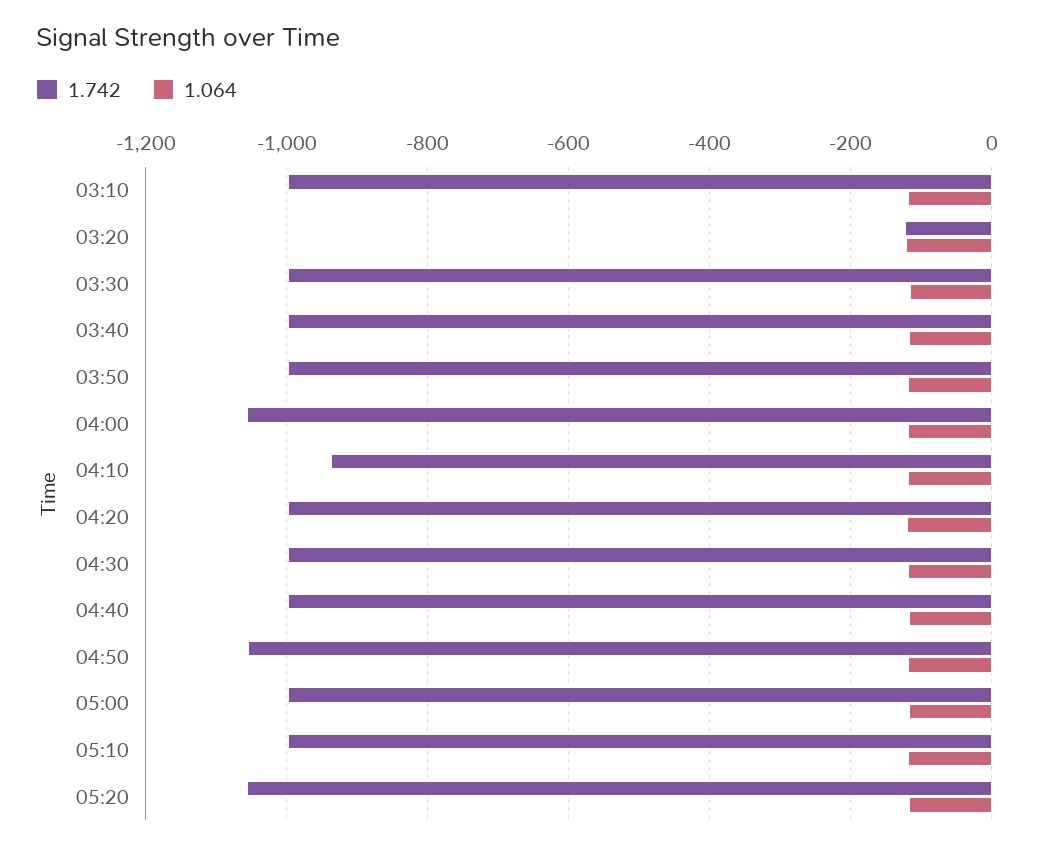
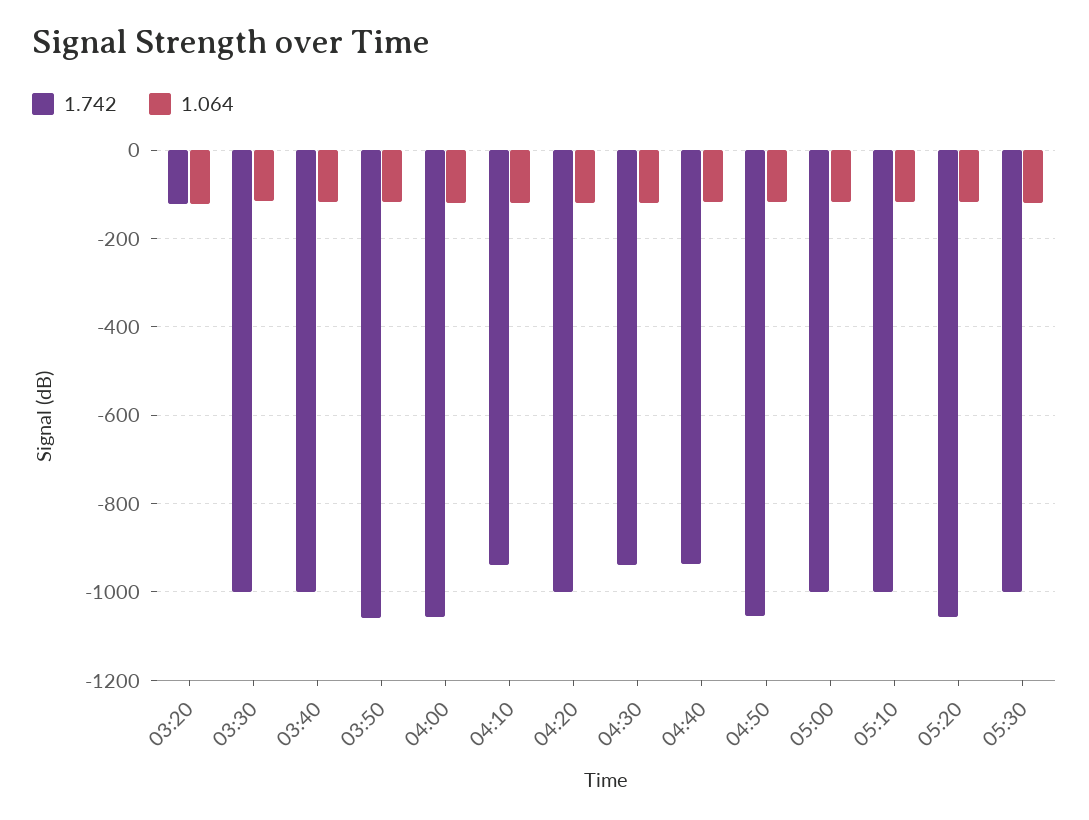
1.742, 03:10: -1000 -> none
1.064, 03:10: -120 -> none
1.742, 03:50: -1000 -> -1060
1.742, 04:30: -1000 -> -940
1.742, 04:40: -1000 -> -940
1.742, 05:30: none -> -1000
1.064, 05:30: none -> -120

